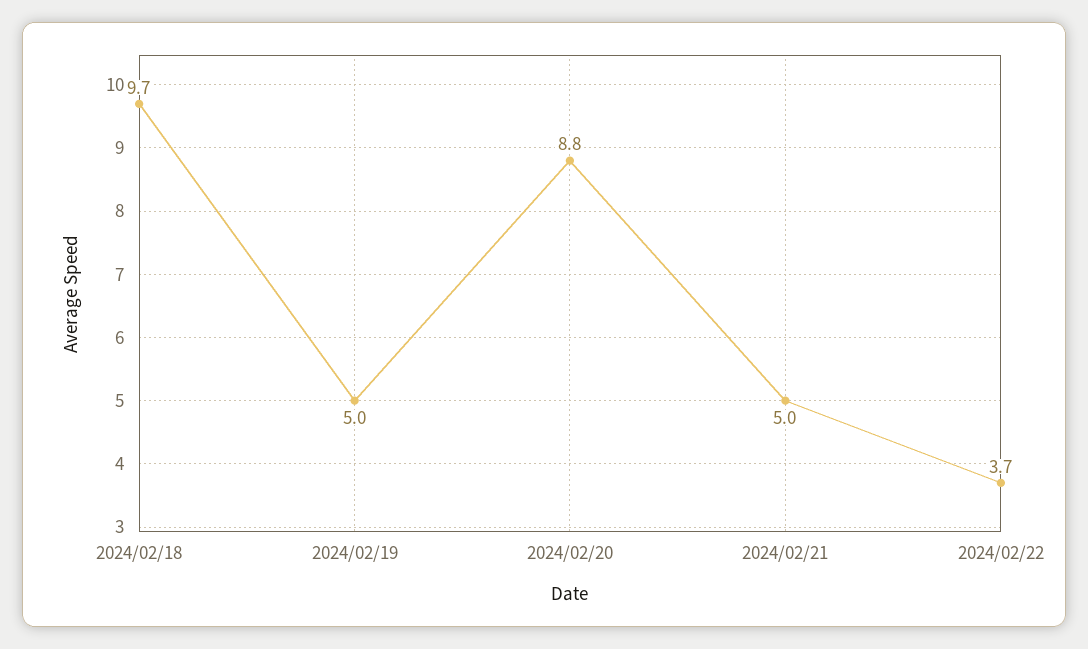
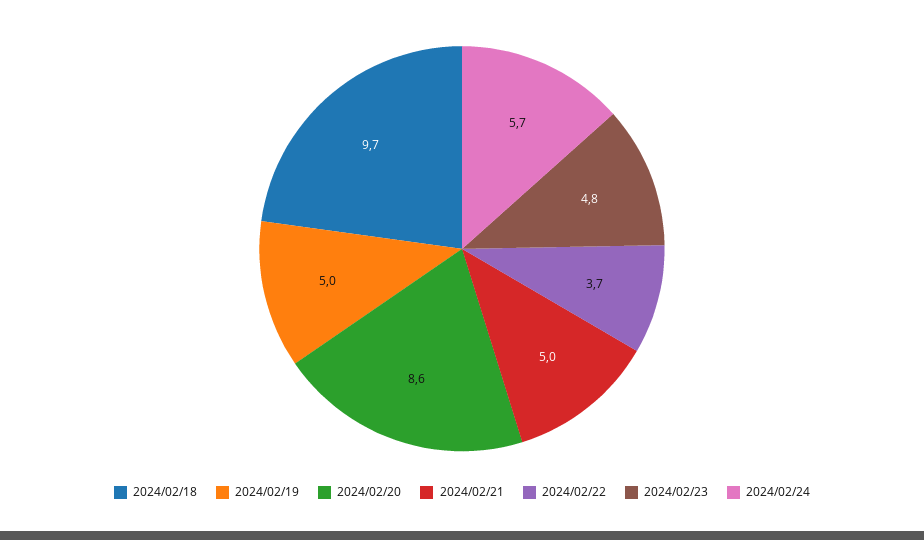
2024/02/20: 8.8 -> 8.6
2024/02/23: none -> 4.8
2024/02/24: none -> 5.7

